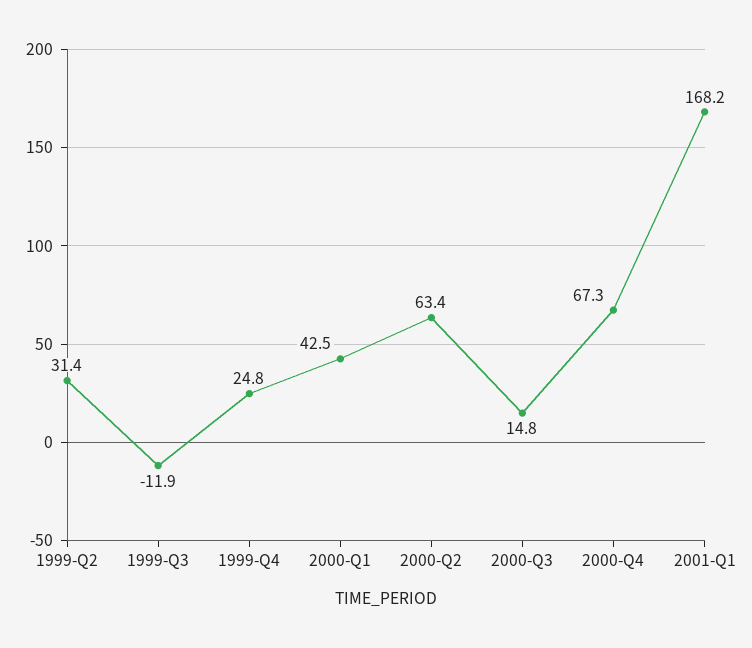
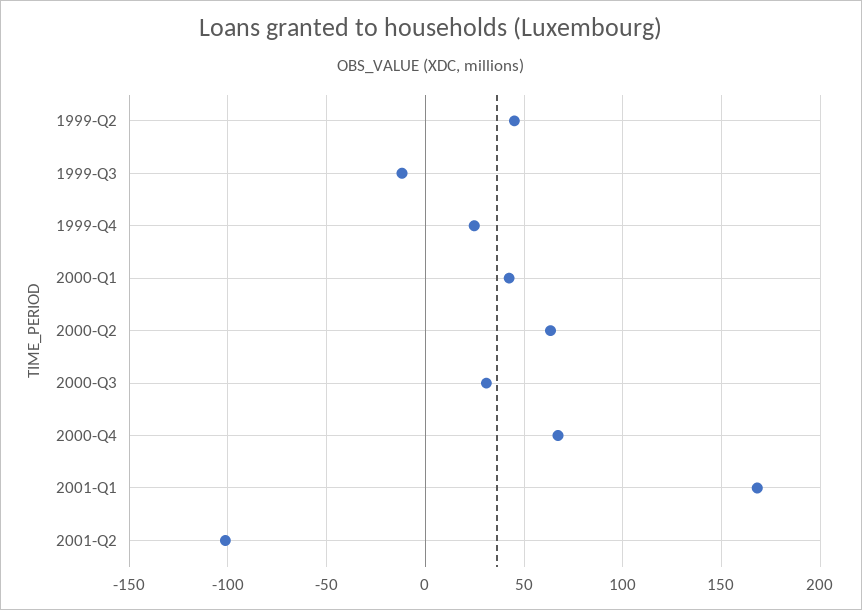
1999-Q2: 31.4 -> 45
2000-Q3: 14.8 -> 30
2001-Q2: none -> -100

